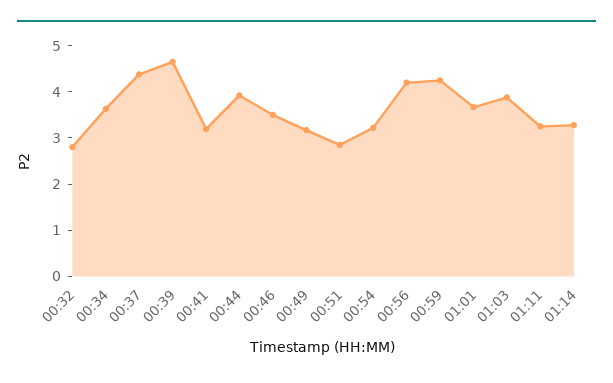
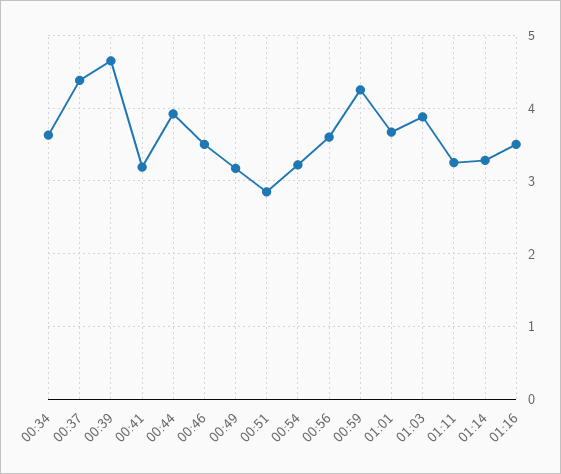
00:32: 2.8 -> none
00:56: 4.2 -> 3.6
01:16: none -> 3.5

